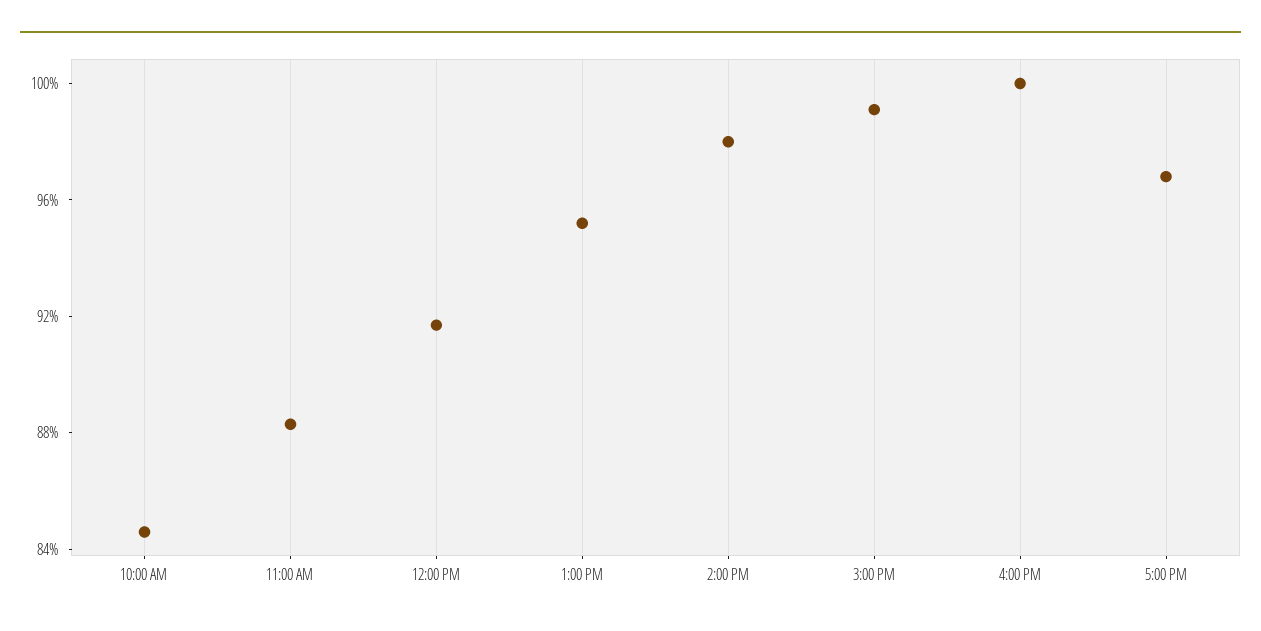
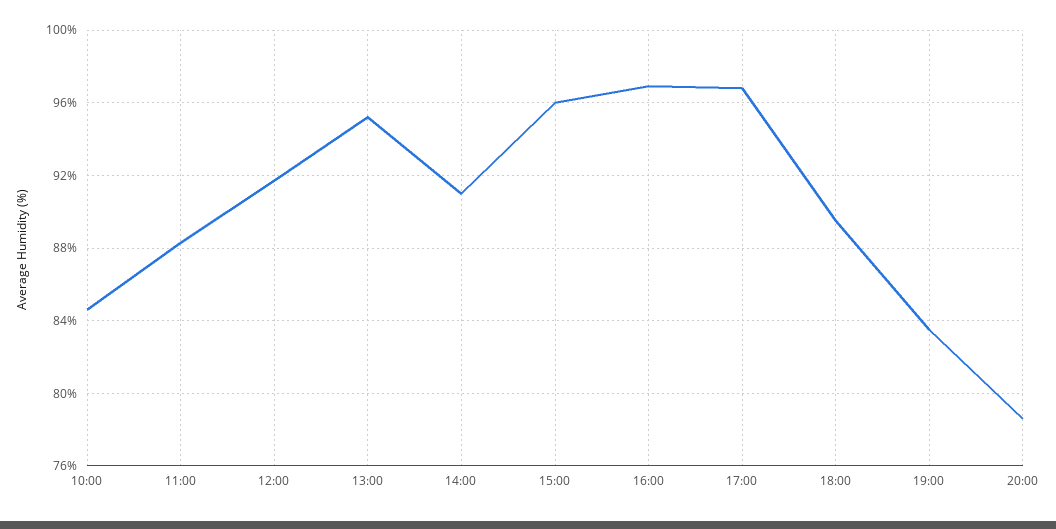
2:00 PM: 98 -> 91
3:00 PM: 99 -> 96
4:00 PM: 100 -> 97
18:00: none -> 89.5
19:00: none -> 83.5
20:00: none -> 78.5

